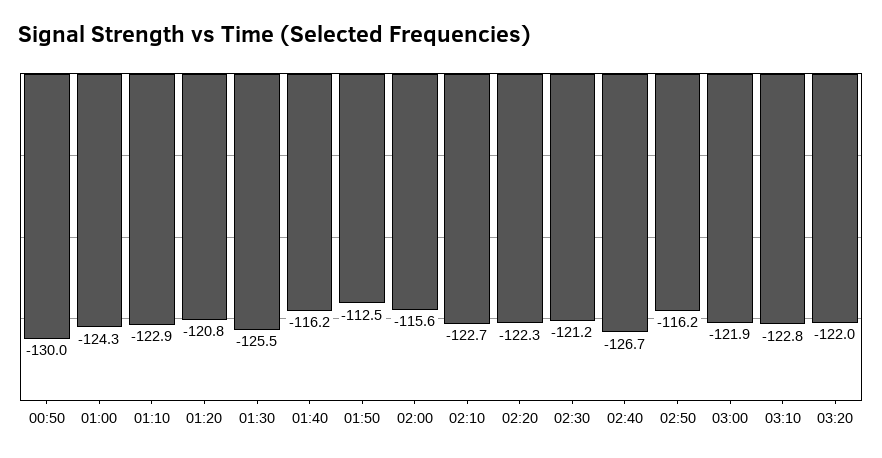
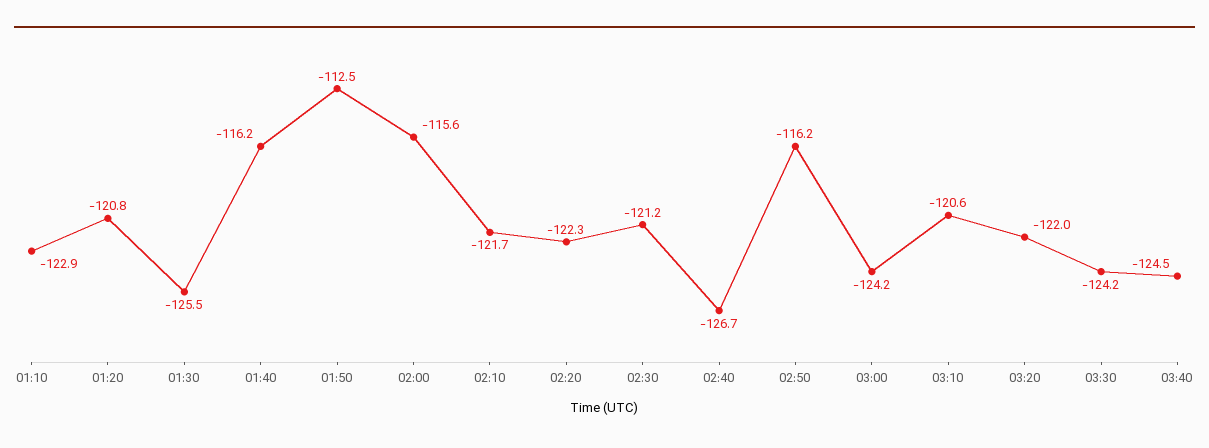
00:50: -130 -> none
01:00: -124.3 -> none
02:10: -122.7 -> -121.7
03:00: -121.9 -> -124.2
03:10: -122.8 -> -120.6
03:30: none -> -124.2
03:40: none -> -124.5

